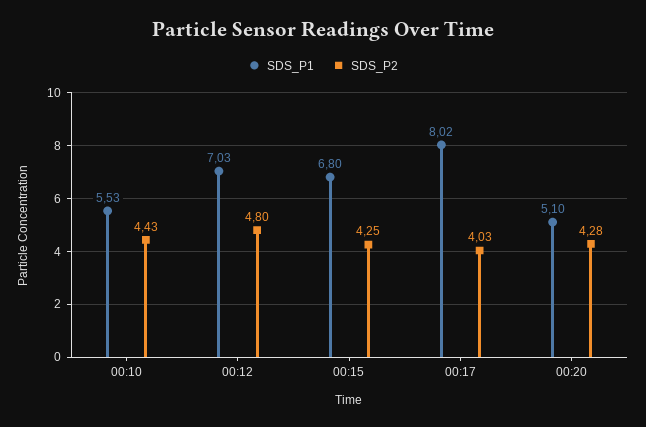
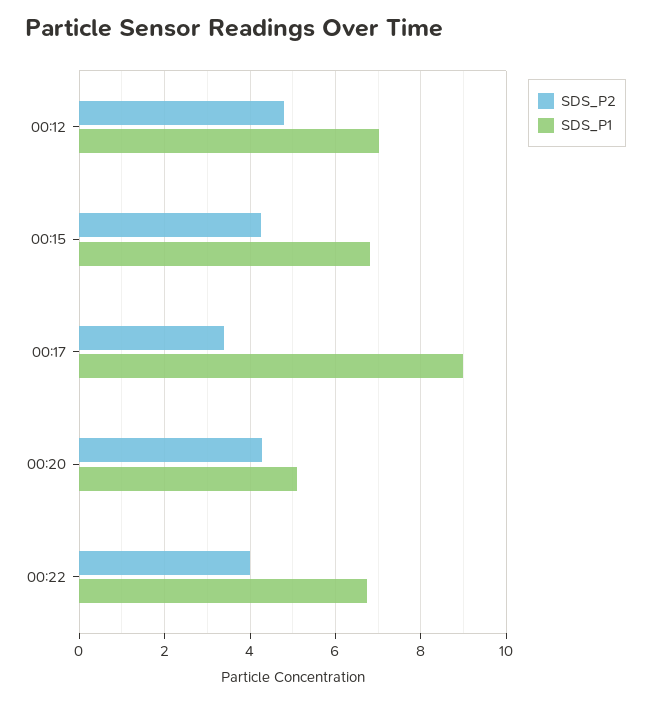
SDS_P1, 00:10: 5.53 -> none
SDS_P2, 00:10: 4.43 -> none
SDS_P1, 00:17: 8.02 -> 9
SDS_P2, 00:17: 4.03 -> 3.4
SDS_P2, 00:22: none -> 4
SDS_P1, 00:22: none -> 6.8

